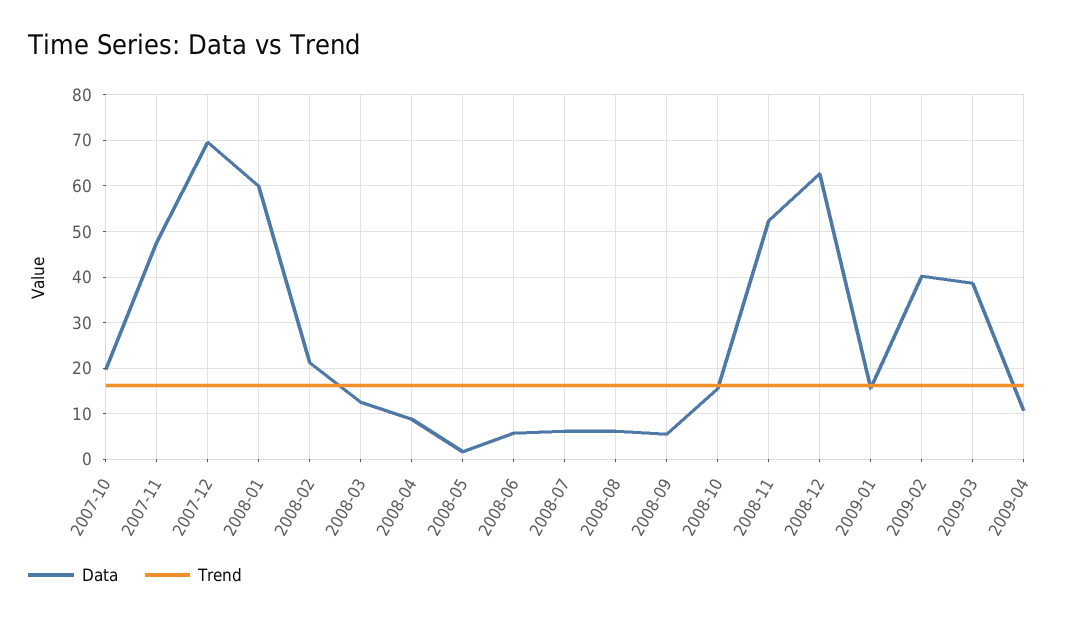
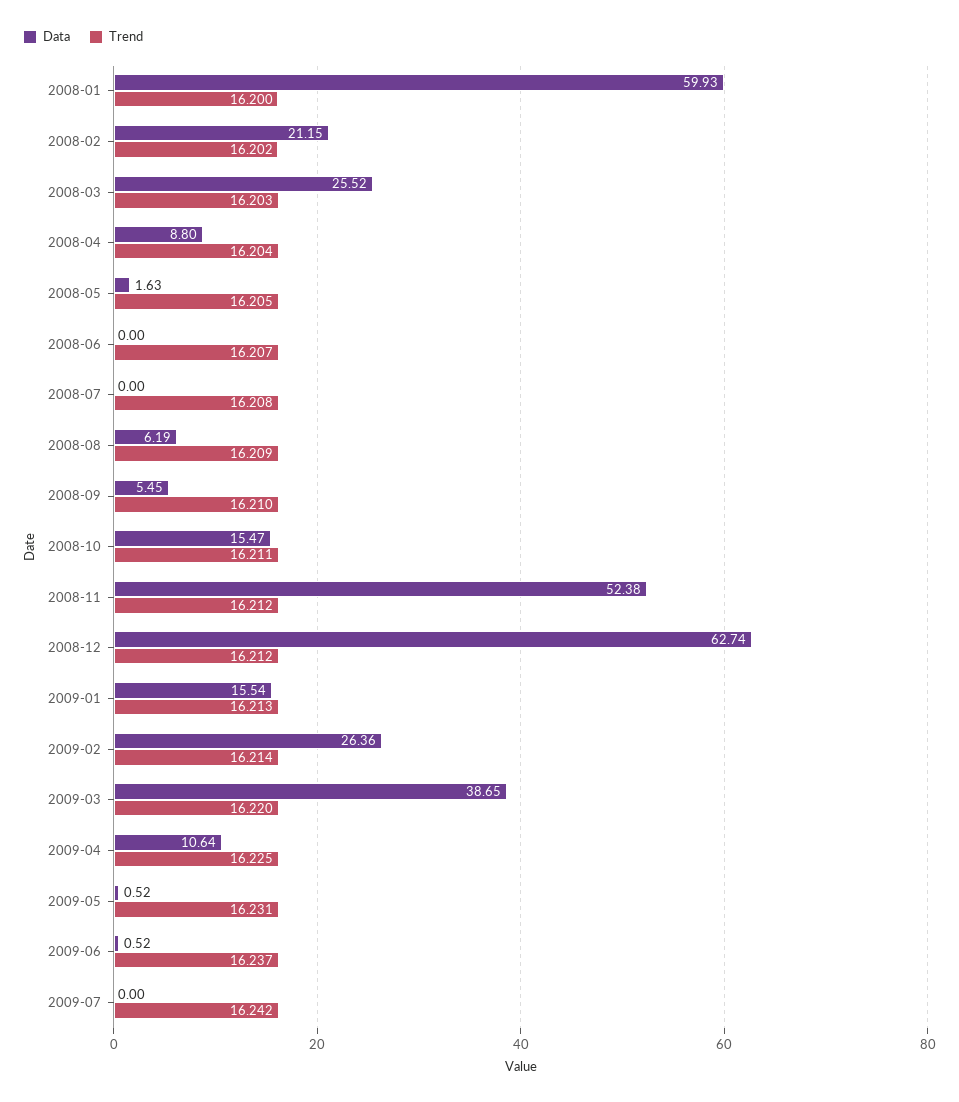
Data, 2007-10: 20 -> none
Trend, 2007-10: 16 -> none
Data, 2007-11: 48 -> none
Trend, 2007-11: 16 -> none
Data, 2007-12: 70 -> none
Trend, 2007-12: 16 -> none
Data, 2008-03: 12 -> 25.52
Data, 2008-06: 6 -> 0
Data, 2008-07: 6 -> 0
Data, 2009-02: 40 -> 26.36
Data, 2009-05: none -> 0.52
Trend, 2009-05: none -> 16.231
Data, 2009-06: none -> 0.52
Trend, 2009-06: none -> 16.237
Data, 2009-07: none -> 0
Trend, 2009-07: none -> 16.242

